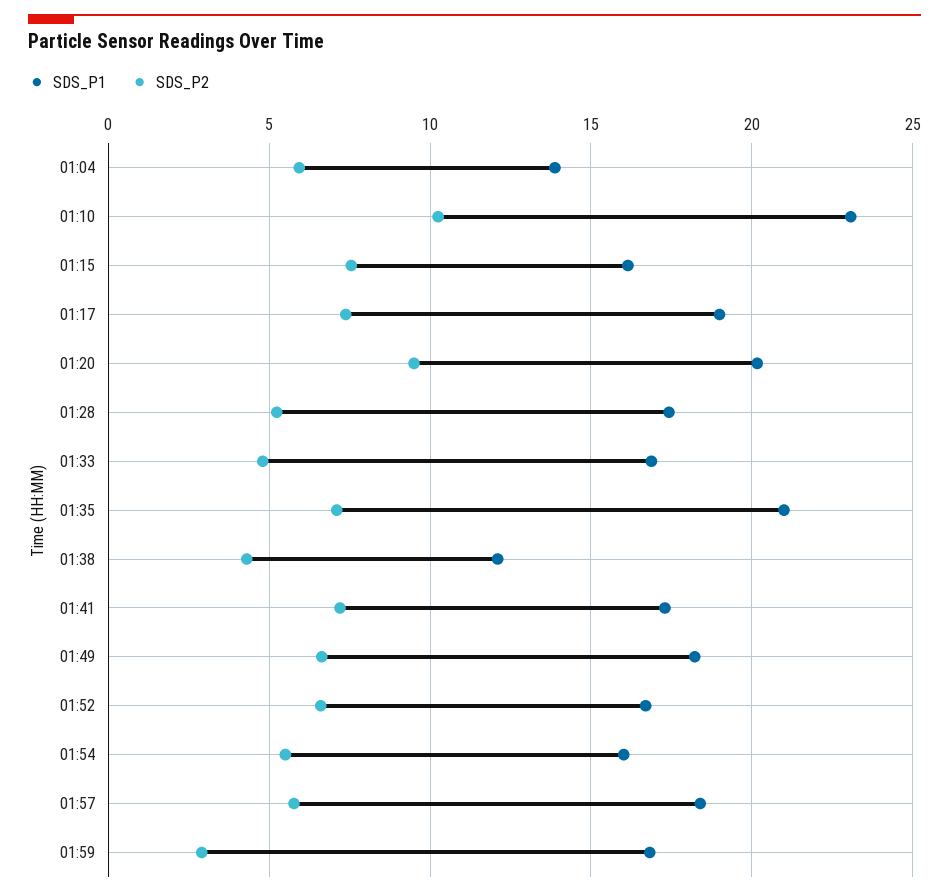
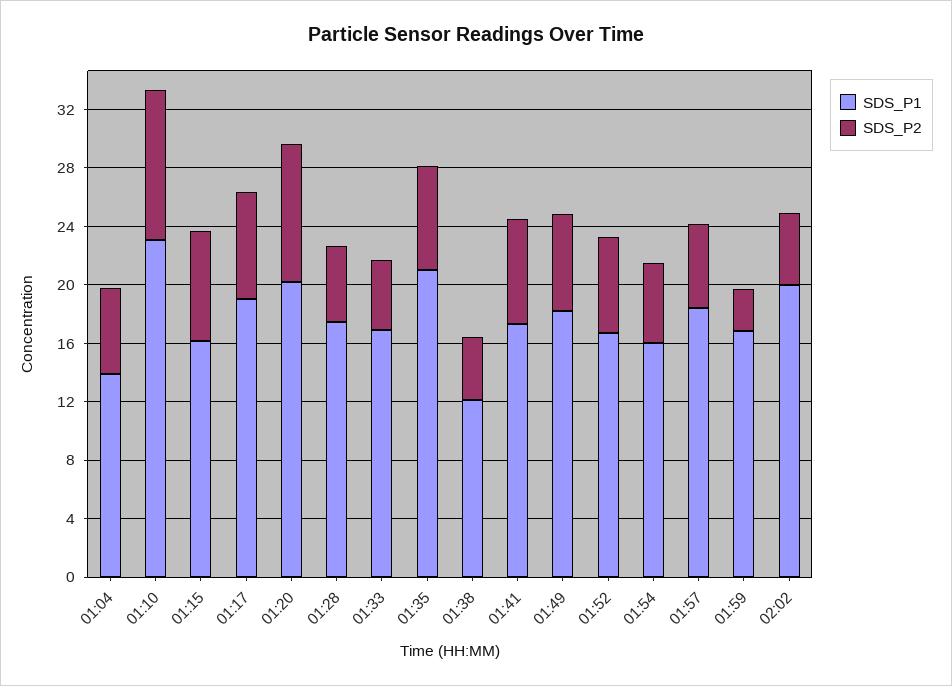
SDS_P1, 02:02: none -> 20
SDS_P2, 02:02: none -> 5

